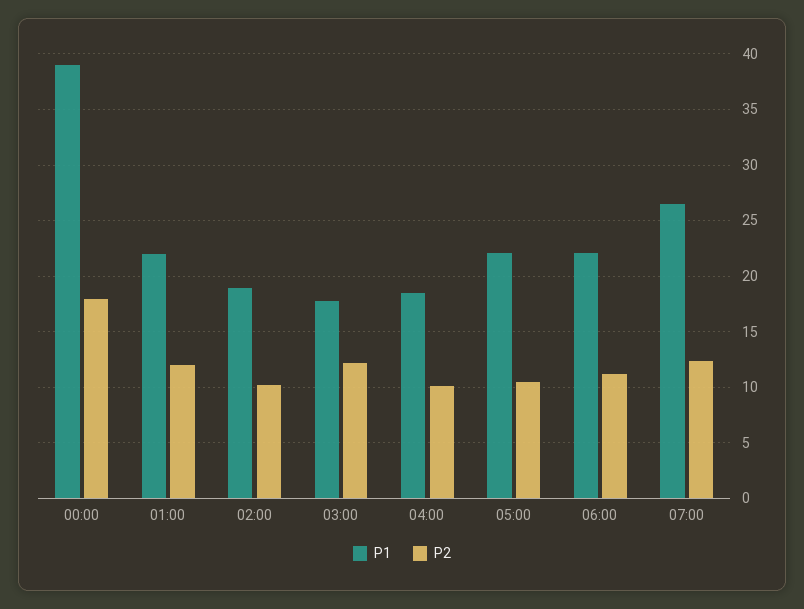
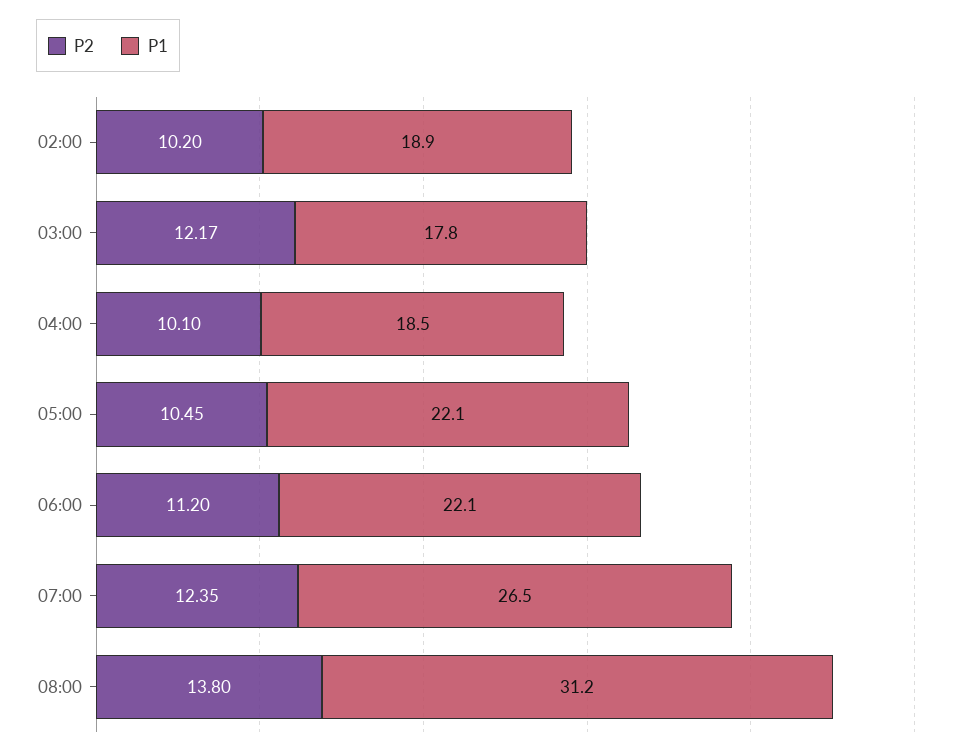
P1, 00:00: 39 -> none
P2, 00:00: 18 -> none
P1, 01:00: 22 -> none
P2, 01:00: 12 -> none
P2, 08:00: none -> 13.8
P1, 08:00: none -> 31.2

